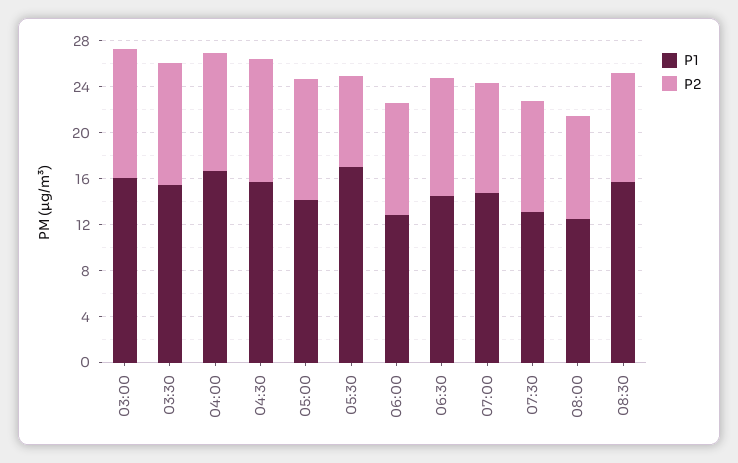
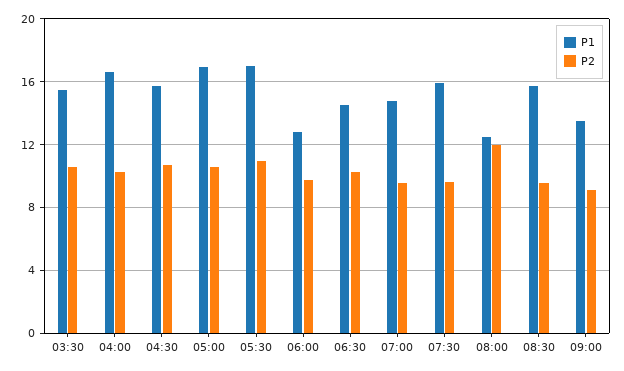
P1, 03:00: 16 -> none
P2, 03:00: 11 -> none
P1, 05:00: 14 -> 17
P2, 05:30: 8 -> 11
P1, 07:30: 13 -> 16
P2, 08:00: 9 -> 12
P1, 09:00: none -> 13.5
P2, 09:00: none -> 9

